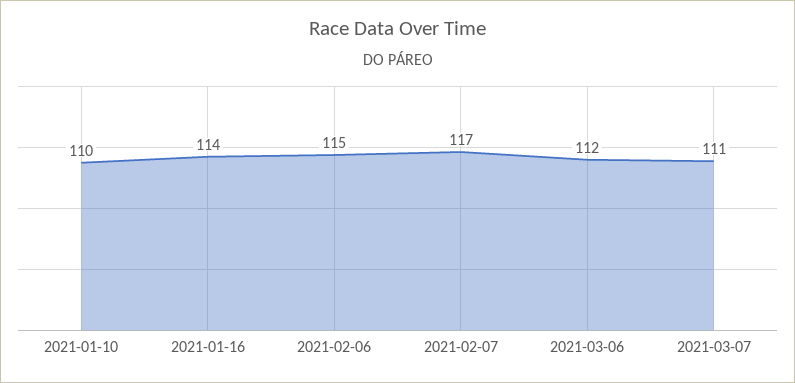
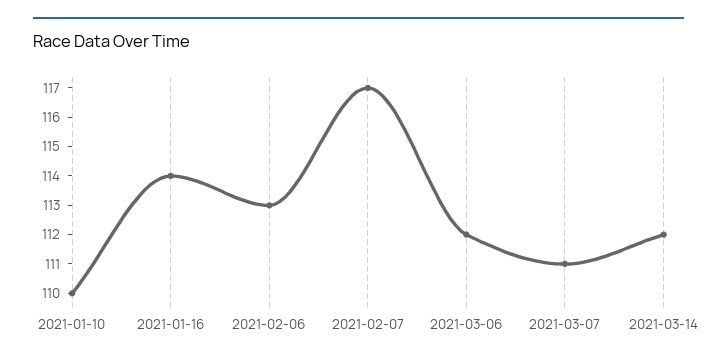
2021-02-06: 115 -> 113
2021-03-14: none -> 112

